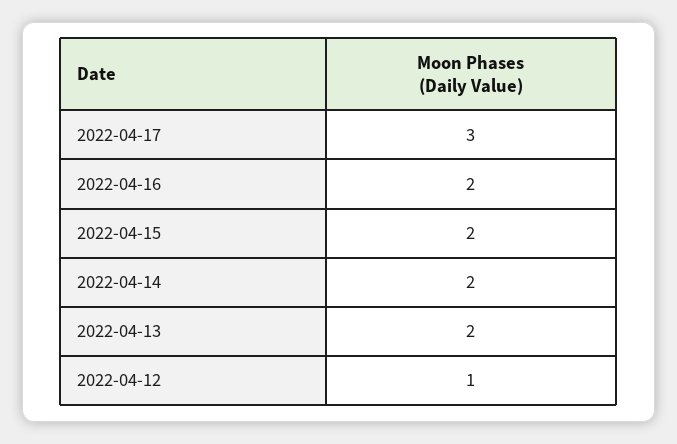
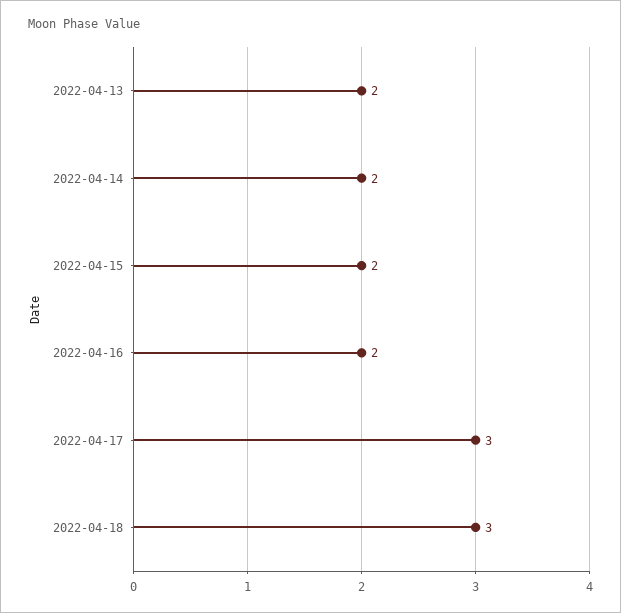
2022-04-12: 1 -> none
2022-04-18: none -> 3

